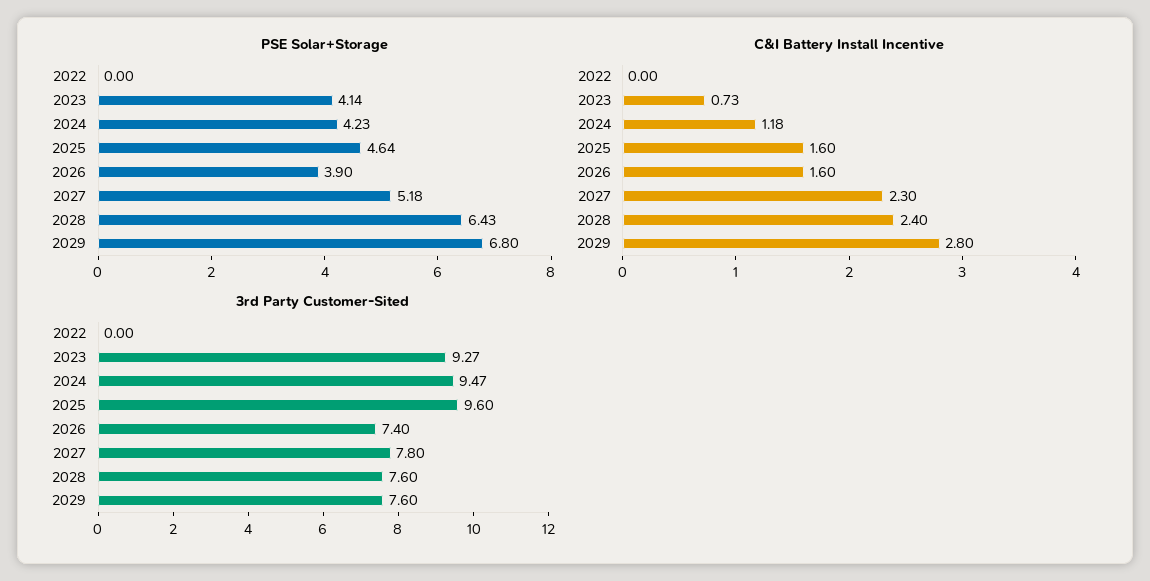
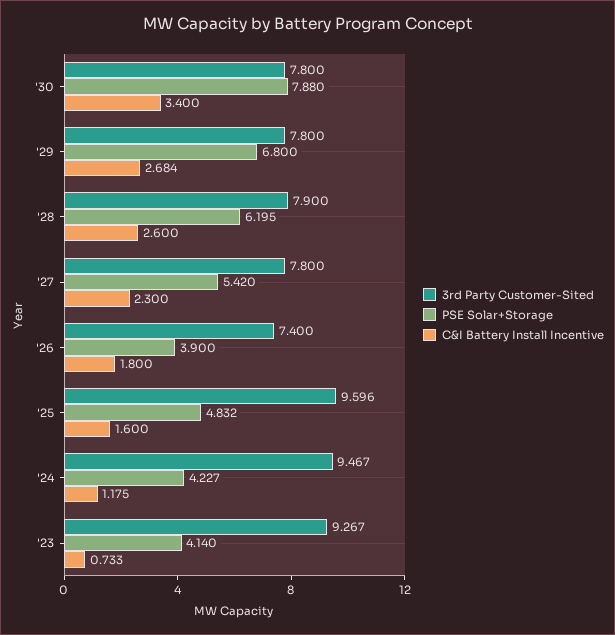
PSE Solar+Storage, 2022: 0 -> none
PSE Solar+Storage, 2025: 4.64 -> 4.832
PSE Solar+Storage, 2027: 5.18 -> 5.42
PSE Solar+Storage, 2028: 6.43 -> 6.195
C&I Battery Install Incentive, 2022: 0 -> none
C&I Battery Install Incentive, 2026: 1.6 -> 1.8
C&I Battery Install Incentive, 2028: 2.4 -> 2.6
C&I Battery Install Incentive, 2029: 2.8 -> 2.684
3rd Party Customer-Sited, 2022: 0 -> none
3rd Party Customer-Sited, 2028: 7.6 -> 7.9
3rd Party Customer-Sited, 2029: 7.6 -> 7.8
3rd Party Customer-Sited, '30: none -> 7.8
PSE Solar+Storage, '30: none -> 7.88
C&I Battery Install Incentive, '30: none -> 3.4

